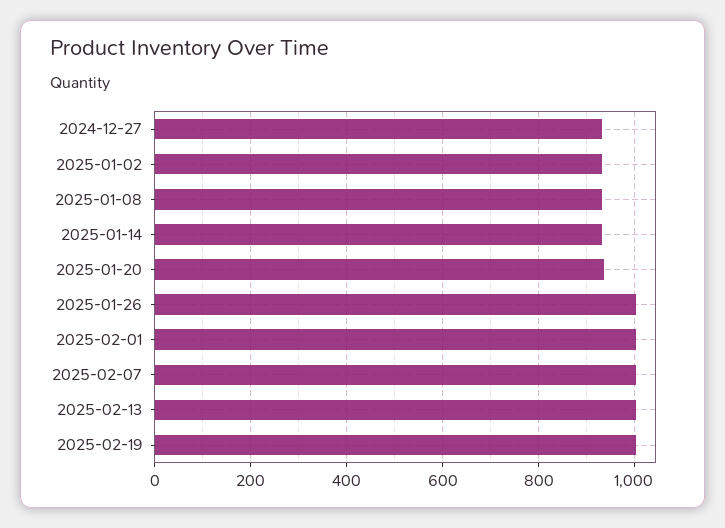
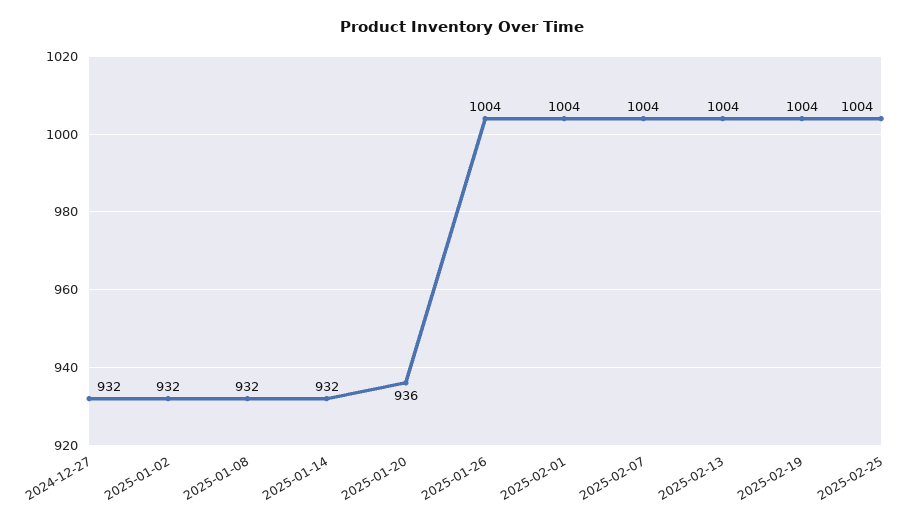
2025-02-25: none -> 1004

